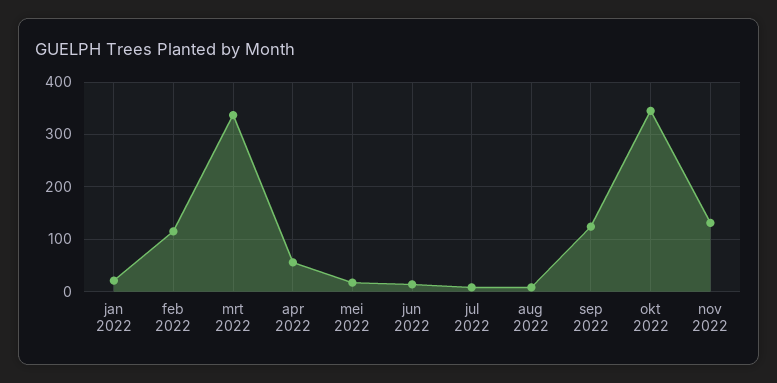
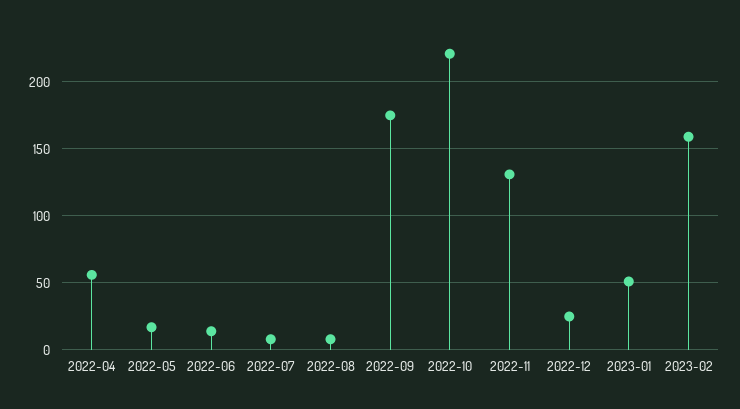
jan 2022: 20 -> none
feb 2022: 120 -> none
mrt 2022: 340 -> none
sep 2022: 120 -> 175
okt 2022: 340 -> 220
2022-12: none -> 25
2023-01: none -> 50
2023-02: none -> 160

